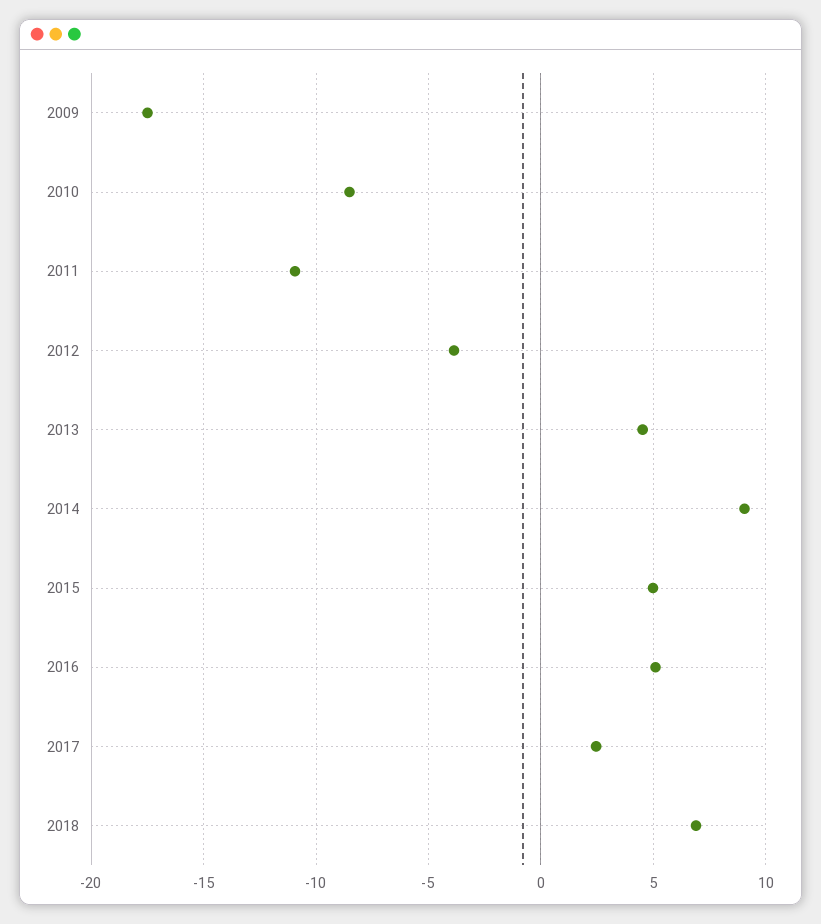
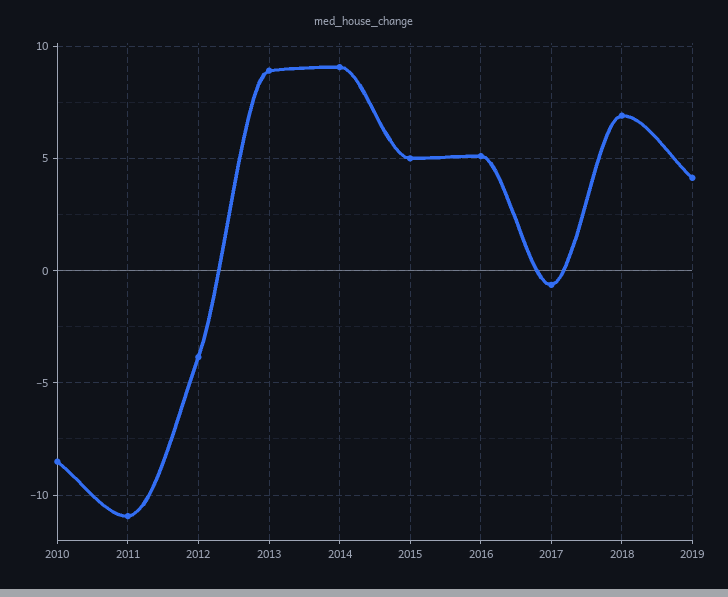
2009: -17.5 -> none
2013: 4.5 -> 9
2017: 2.5 -> -0.5
2019: none -> 4

